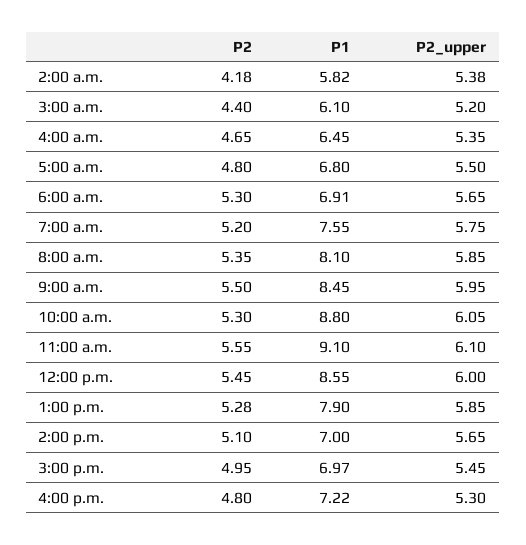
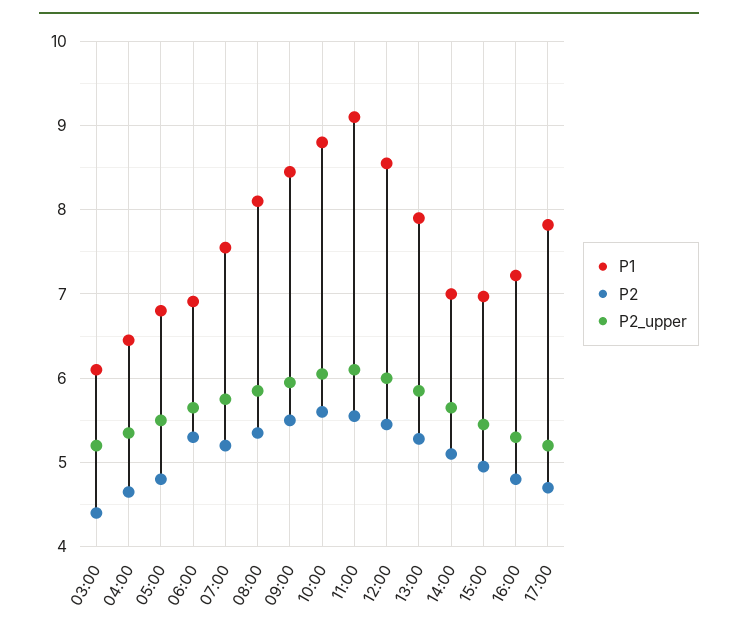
P2, 2:00 a.m.: 4.18 -> none
P1, 2:00 a.m.: 5.82 -> none
P2_upper, 2:00 a.m.: 5.38 -> none
P2, 10:00 a.m.: 5.3 -> 5.6
P1, 17:00: none -> 7.8
P2, 17:00: none -> 4.7
P2_upper, 17:00: none -> 5.2

